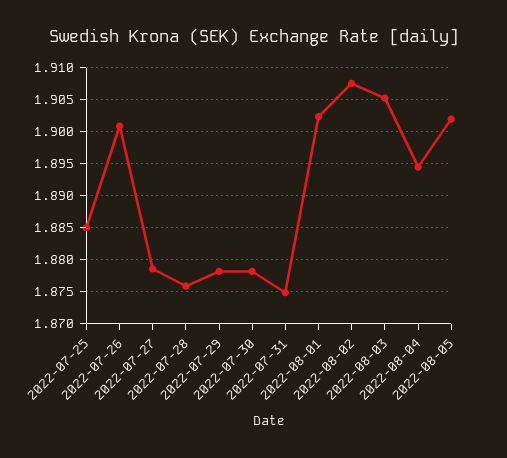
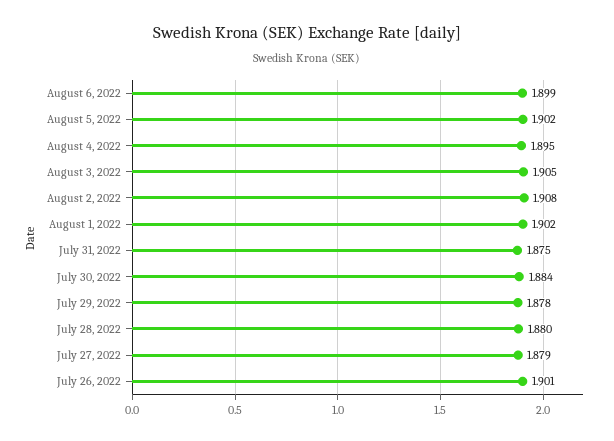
2022-07-25: 1.885 -> none
2022-07-28: 1.876 -> 1.88
2022-07-30: 1.878 -> 1.884
August 6, 2022: none -> 1.899

